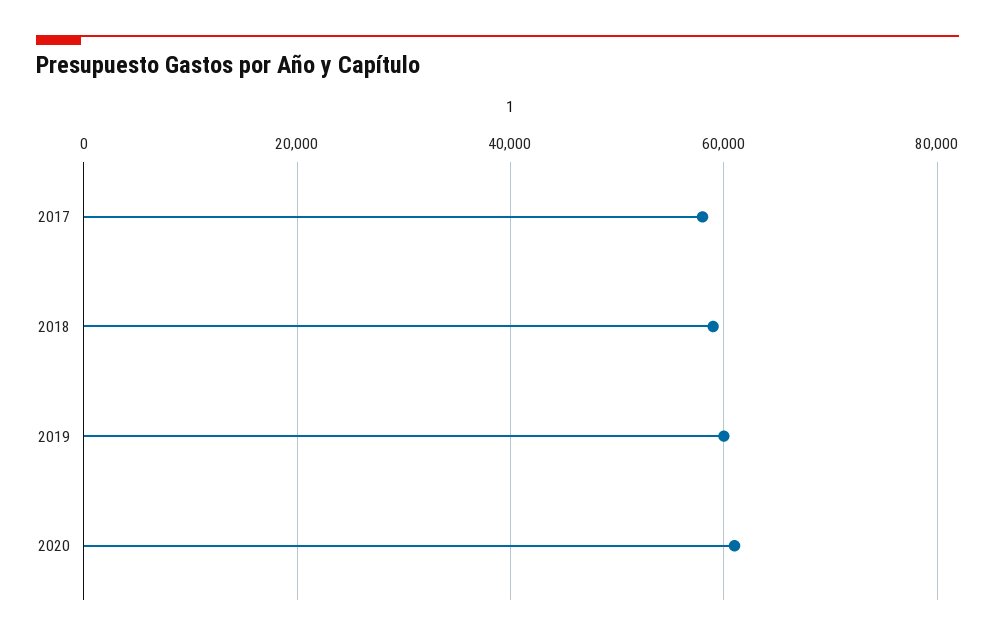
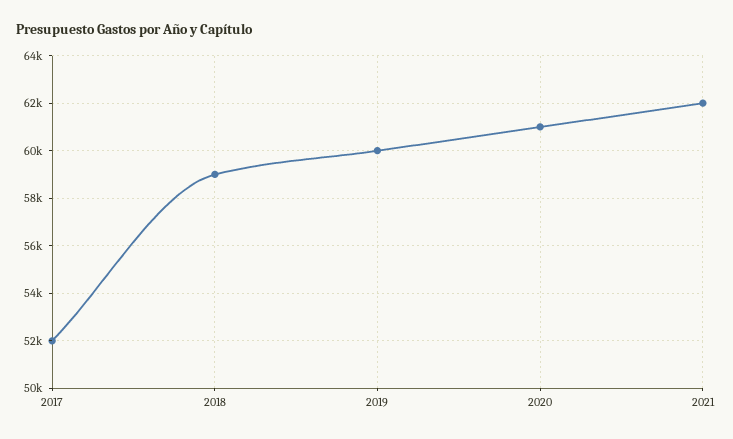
2017: 58000 -> 52000
2021: none -> 62000

